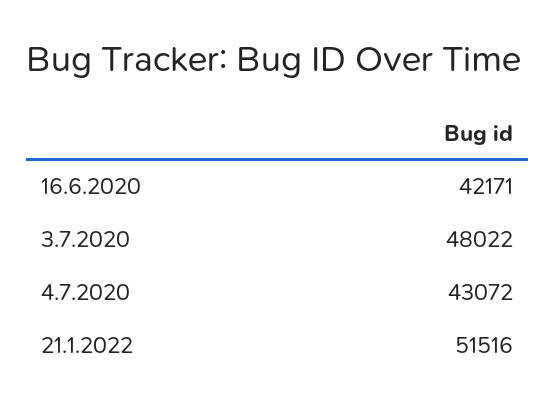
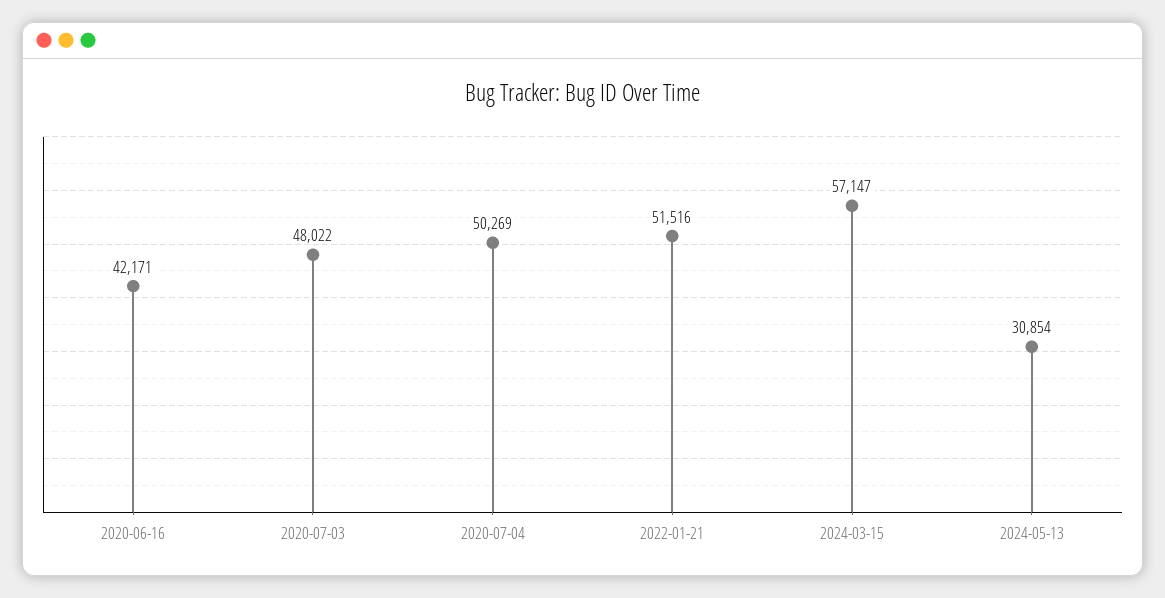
4.7.2020: 43072 -> 50269
2024-03-15: none -> 57147
2024-05-13: none -> 30854

